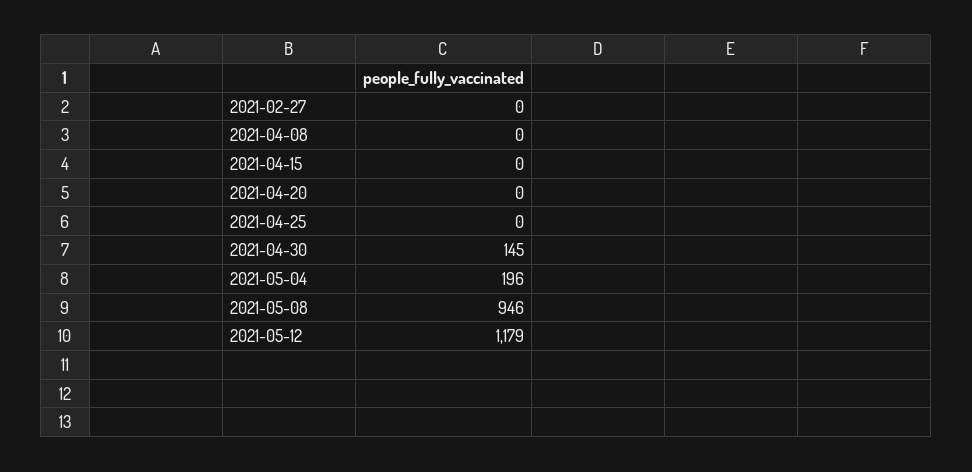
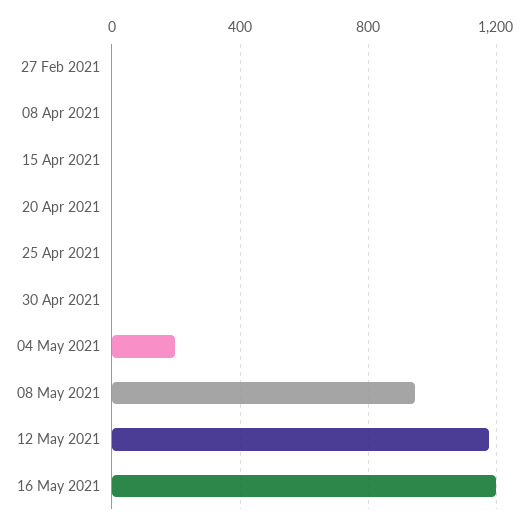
2021-04-30: 145 -> 0
16 May 2021: none -> 1200

